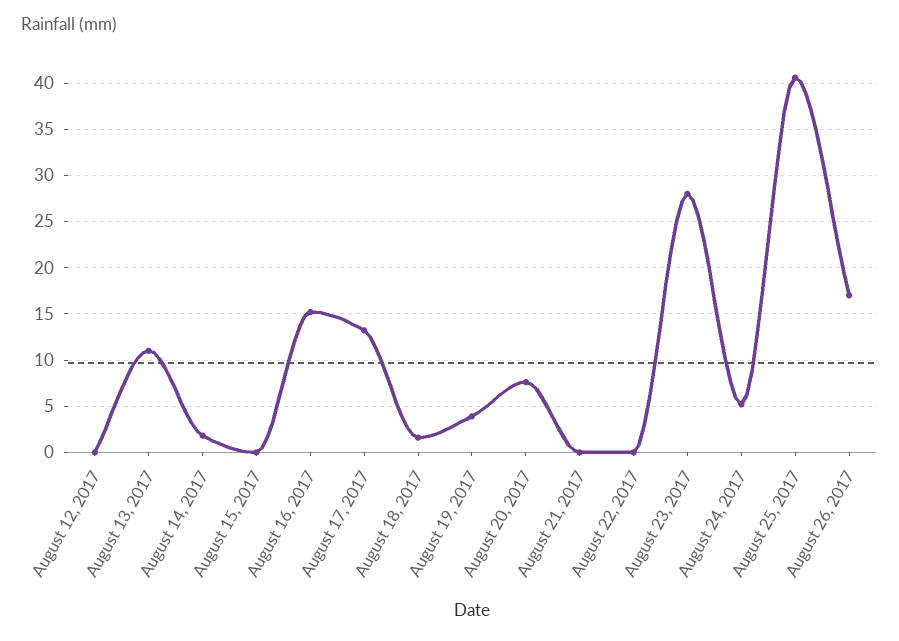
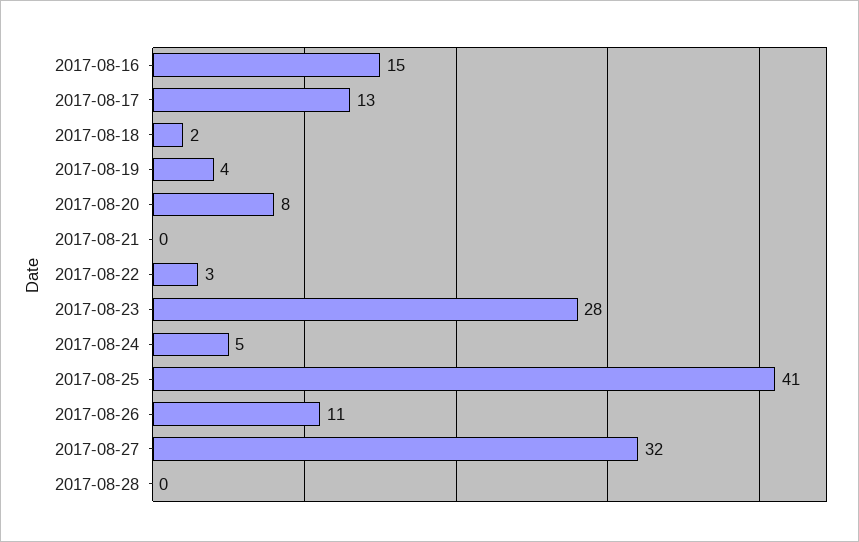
August 12, 2017: 0 -> none
August 13, 2017: 11 -> none
August 14, 2017: 2 -> none
August 15, 2017: 0 -> none
August 22, 2017: 0 -> 3
August 26, 2017: 17 -> 11
2017-08-27: none -> 32
2017-08-28: none -> 0

